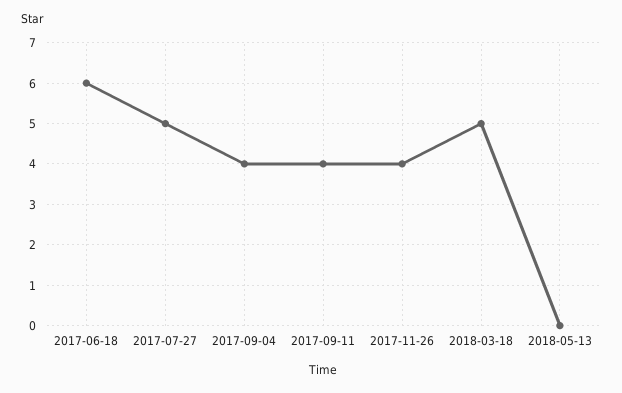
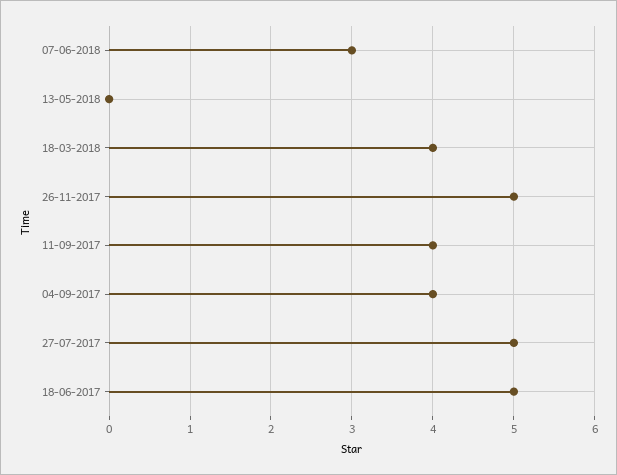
2017-06-18: 6 -> 5
2017-11-26: 4 -> 5
2018-03-18: 5 -> 4
07-06-2018: none -> 3

